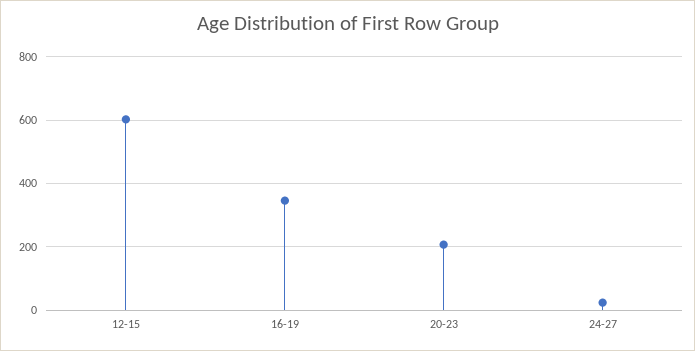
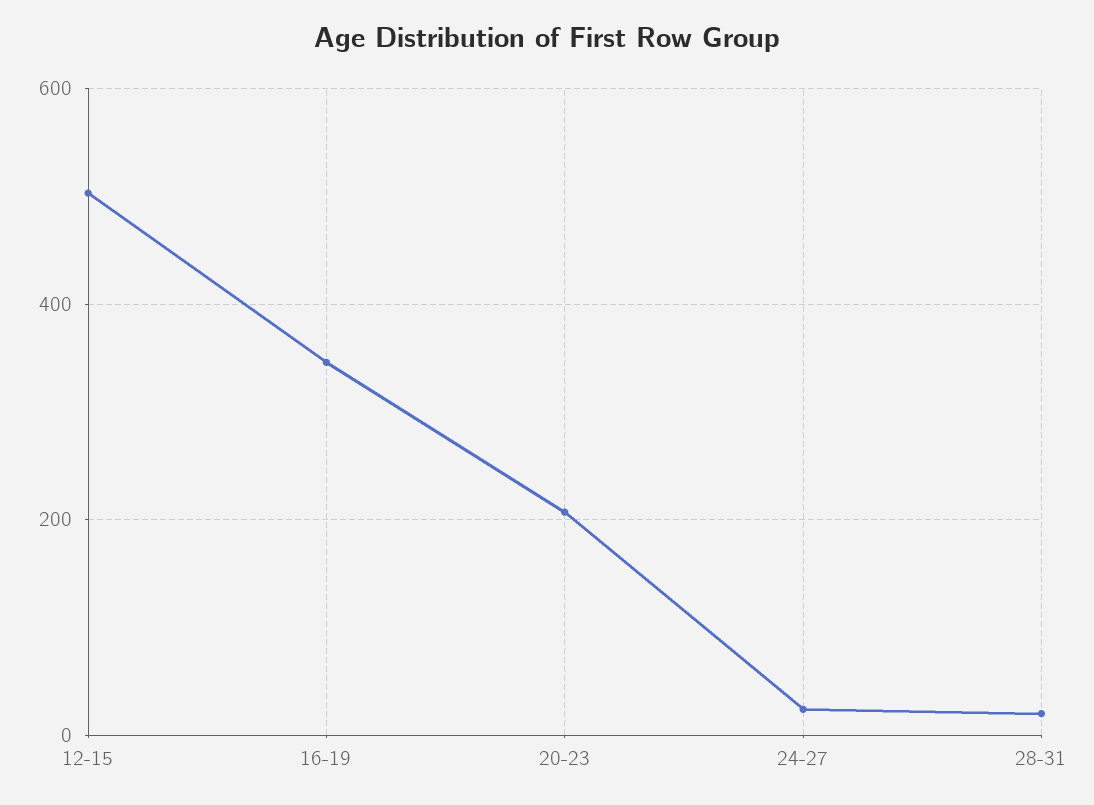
12-15: 600 -> 500
28-31: none -> 20

